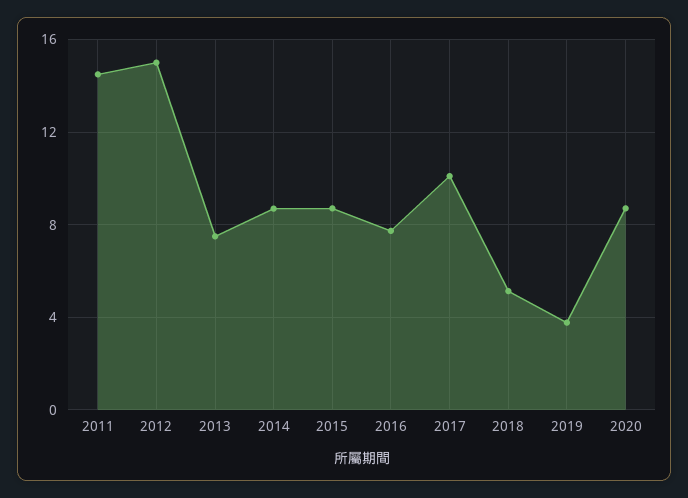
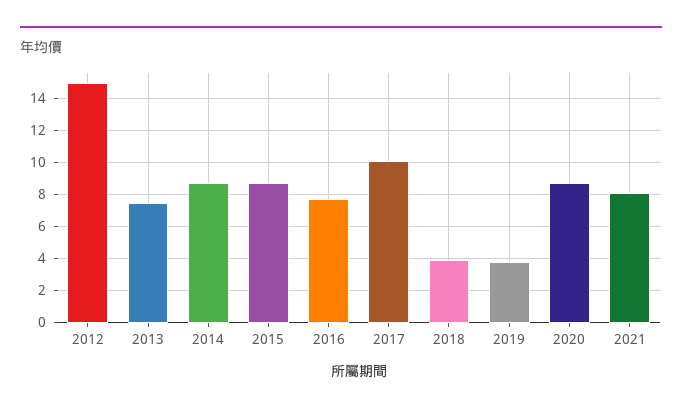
2011: 14.5 -> none
2018: 5 -> 4
2021: none -> 8

